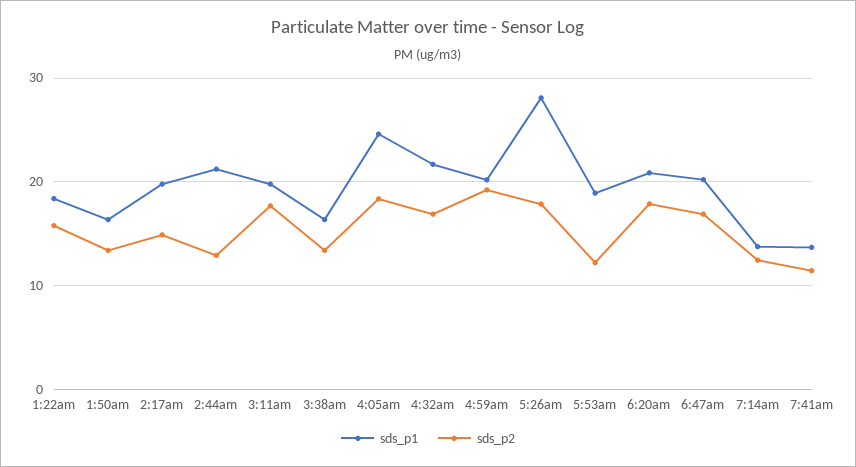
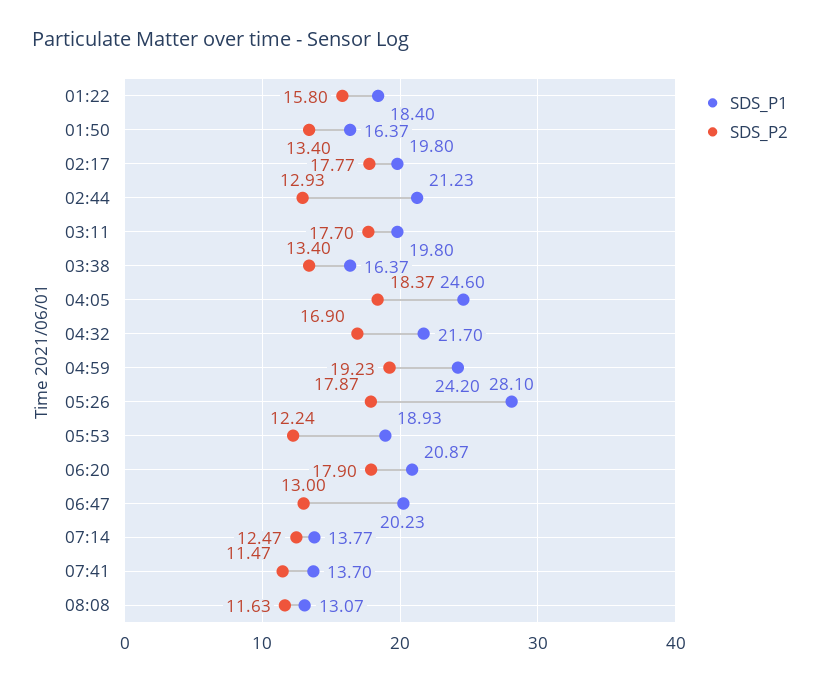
sds_p2, 2:17am: 15 -> 17.77
sds_p1, 4:59am: 20 -> 24.2
sds_p2, 6:47am: 17 -> 13
sds_p1, 08:08: none -> 13.07
sds_p2, 08:08: none -> 11.63

